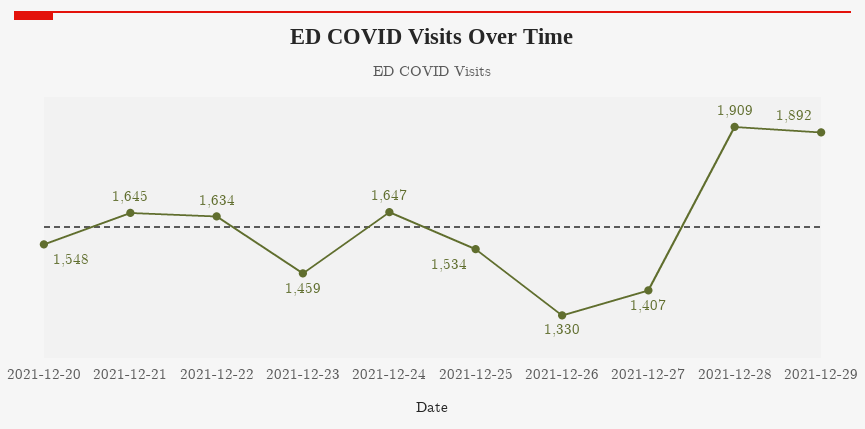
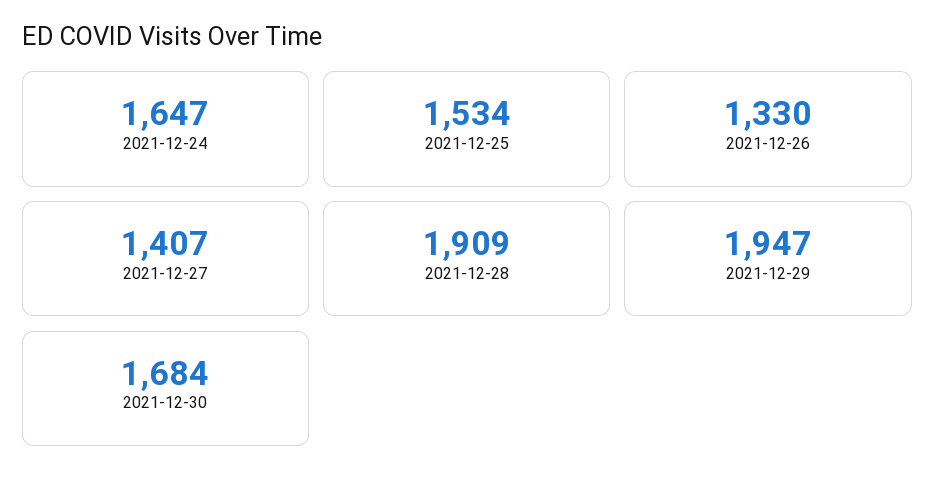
2021-12-20: 1548 -> none
2021-12-21: 1645 -> none
2021-12-22: 1634 -> none
2021-12-23: 1459 -> none
2021-12-29: 1892 -> 1947
2021-12-30: none -> 1684

